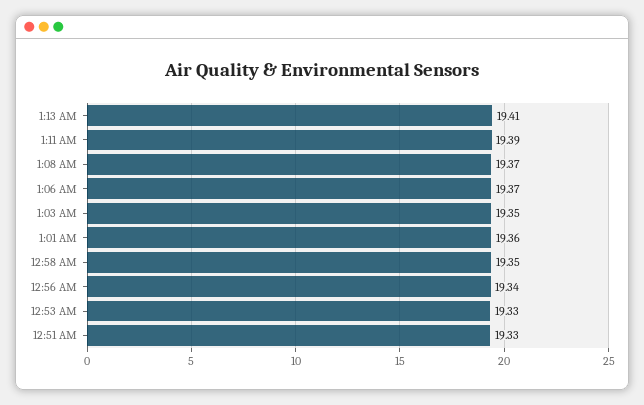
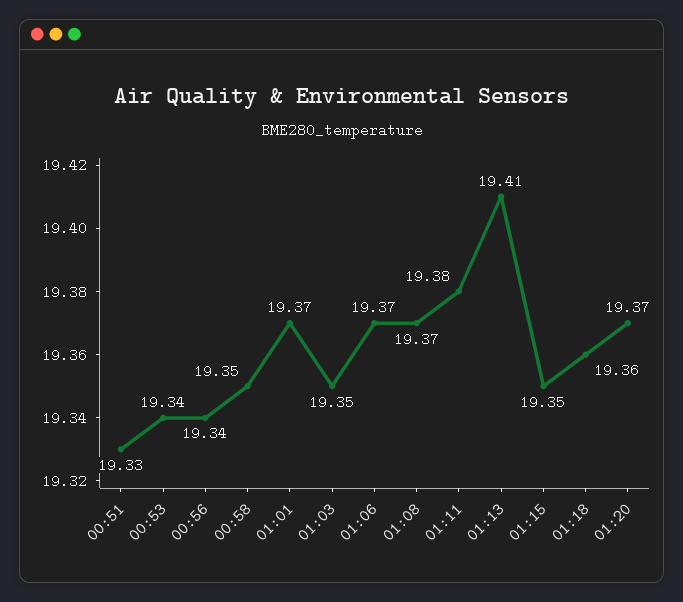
1:11 AM: 19.39 -> 19.38
1:01 AM: 19.36 -> 19.37
12:53 AM: 19.33 -> 19.34
01:15: none -> 19.35
01:18: none -> 19.36
01:20: none -> 19.37

